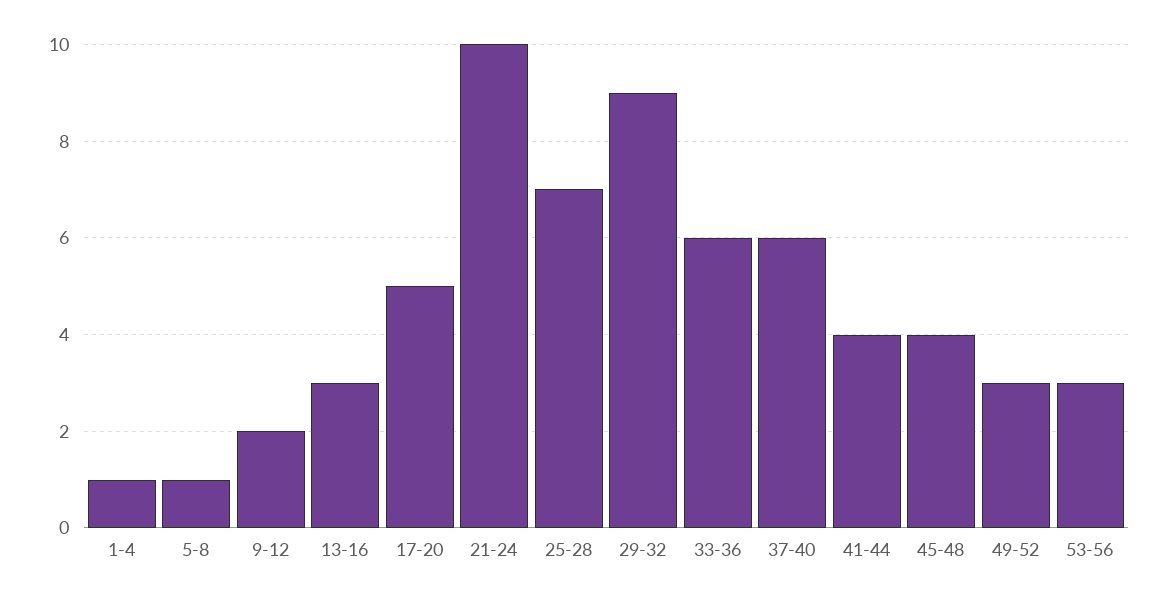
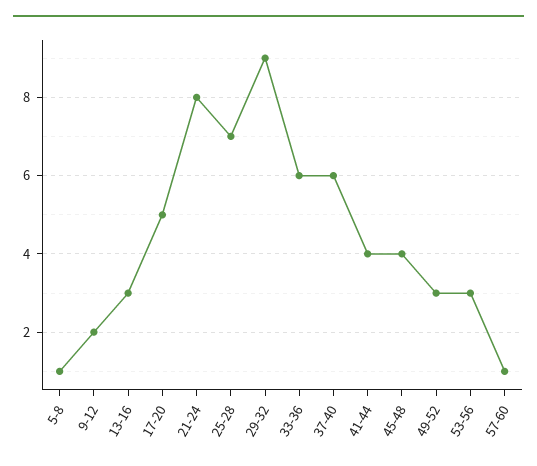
1-4: 1 -> none
21-24: 10 -> 8
57-60: none -> 1

